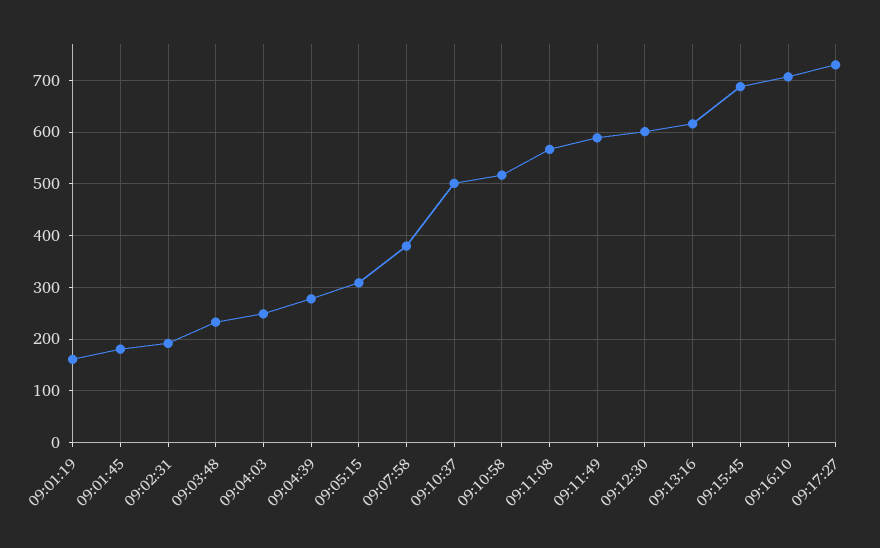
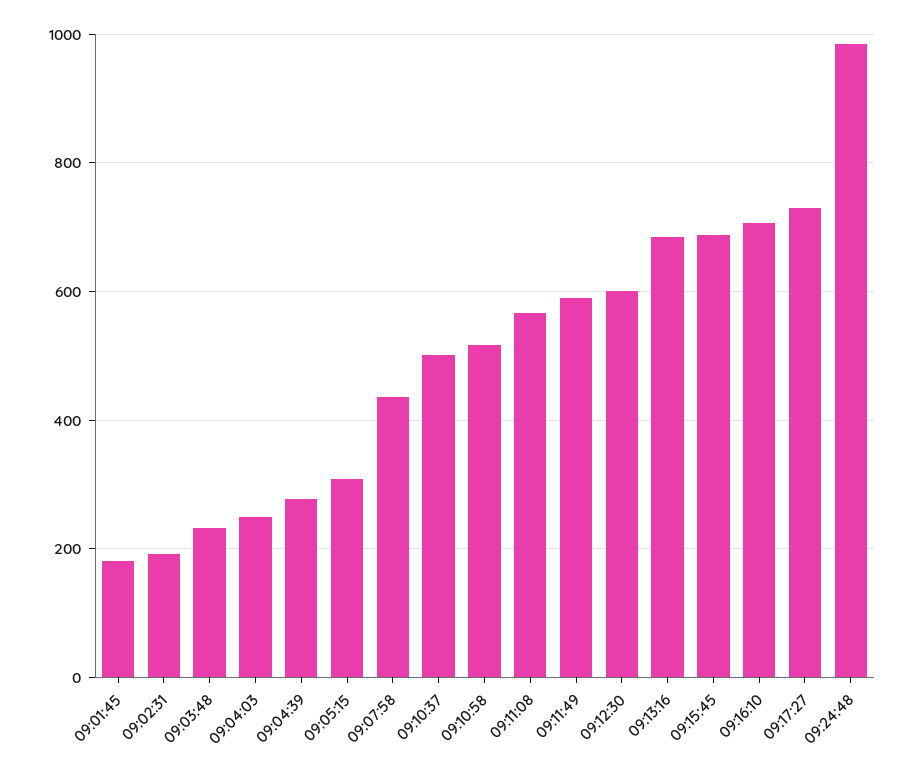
09:01:19: 160 -> none
09:07:58: 380 -> 440
09:13:16: 620 -> 680
09:24:48: none -> 980

